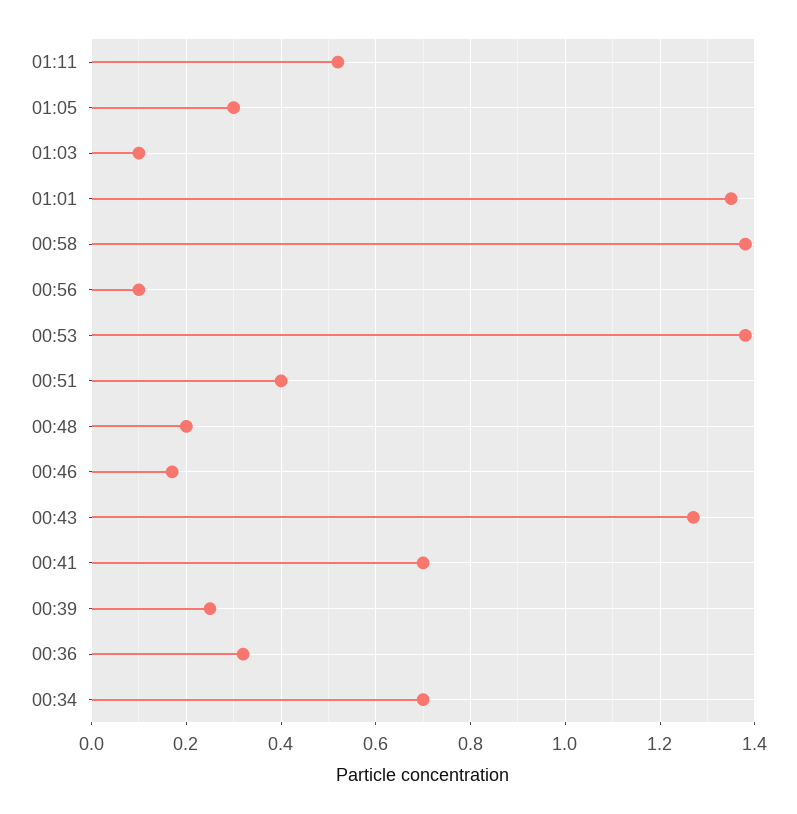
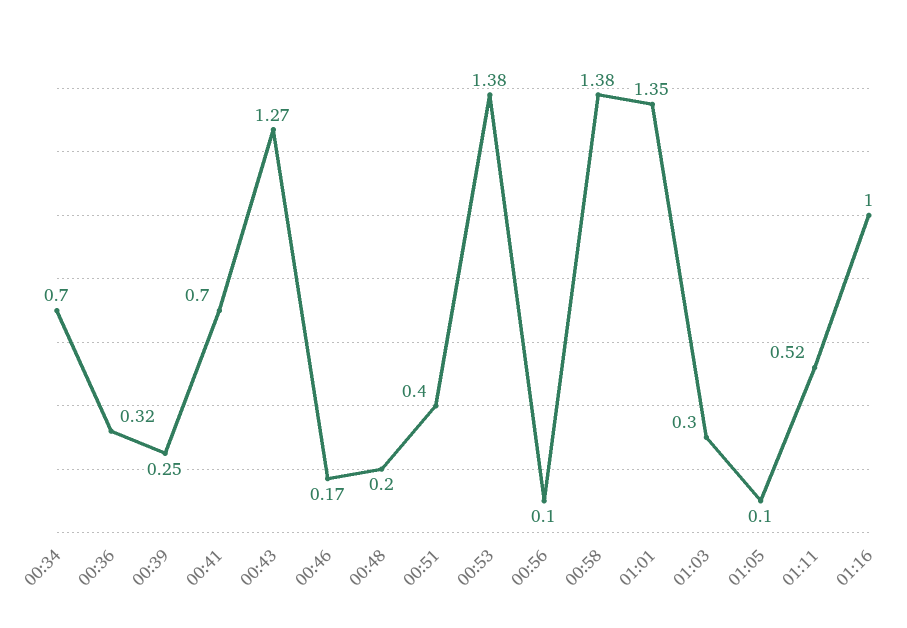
01:05: 0.3 -> 0.1
01:03: 0.1 -> 0.3
01:16: none -> 1

